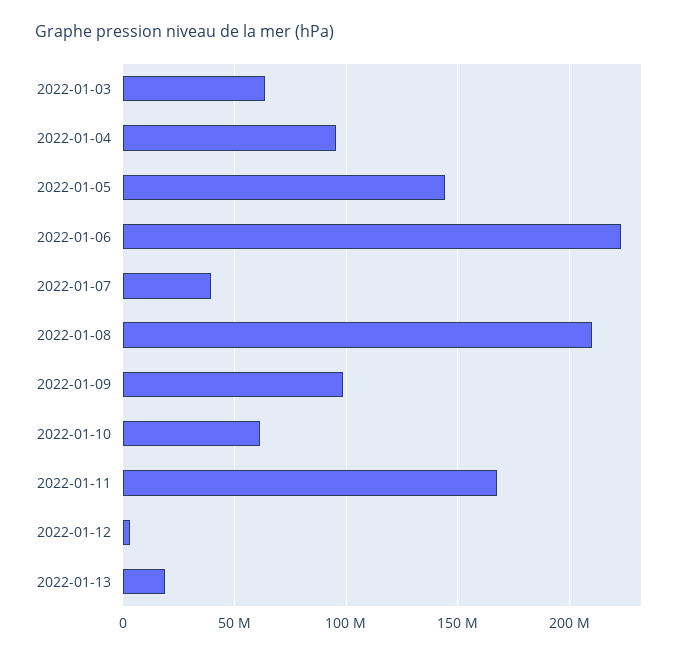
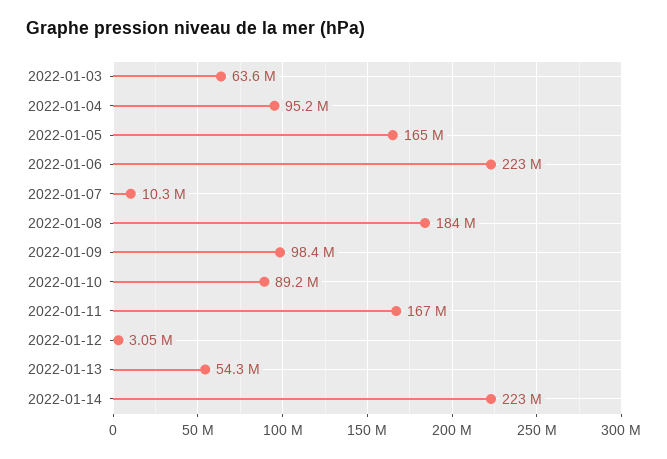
2022-01-05: 145000000 -> 165000000
2022-01-07: 40000000 -> 10300000
2022-01-08: 210000000 -> 184000000
2022-01-10: 60000000 -> 89200000
2022-01-13: 20000000 -> 54300000
2022-01-14: none -> 223000000

